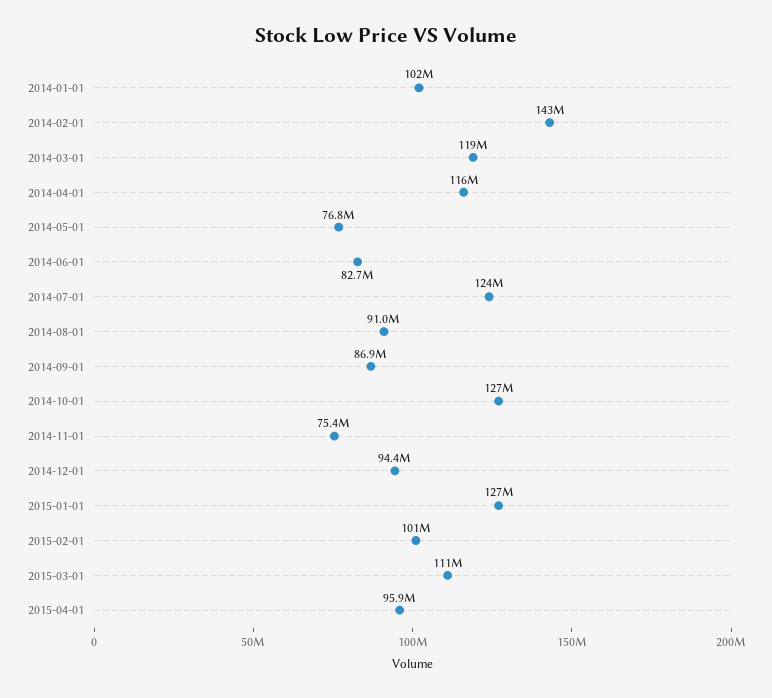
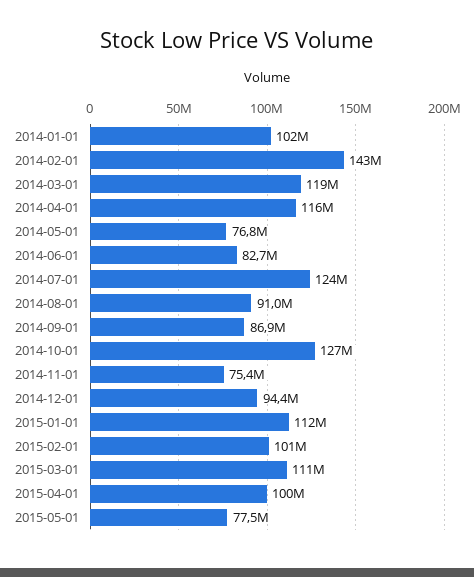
2015-01-01: 127000000 -> 112000000
2015-04-01: 95900000 -> 100000000
2015-05-01: none -> 77500000

